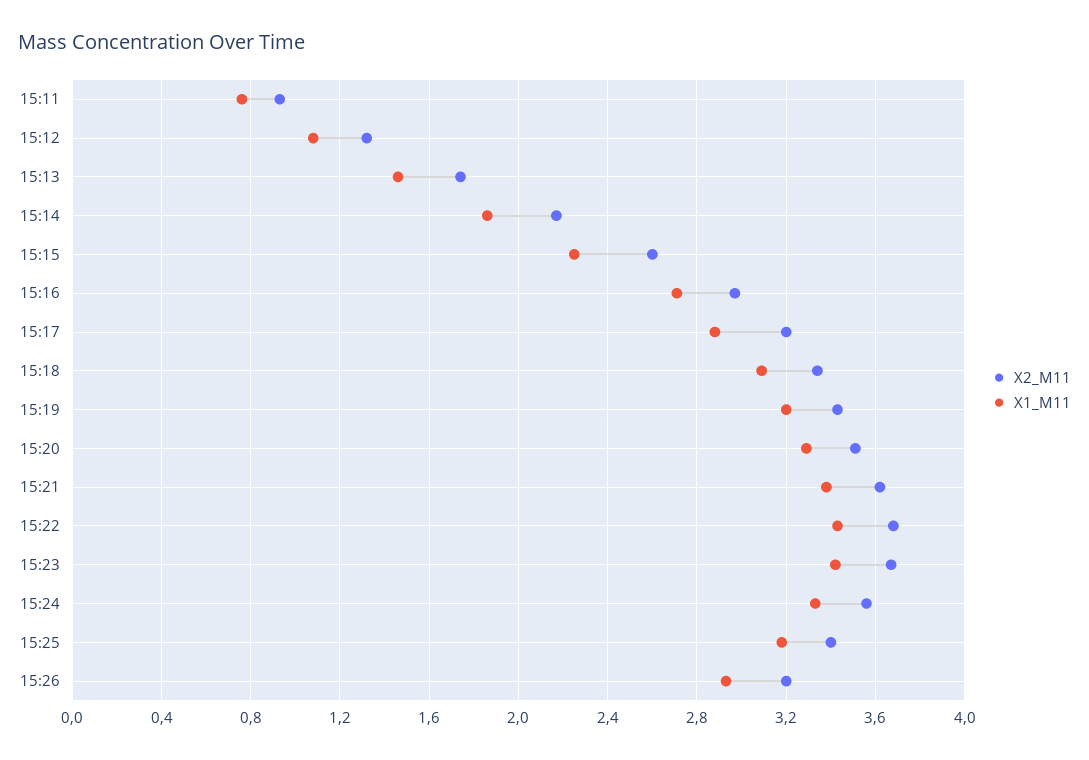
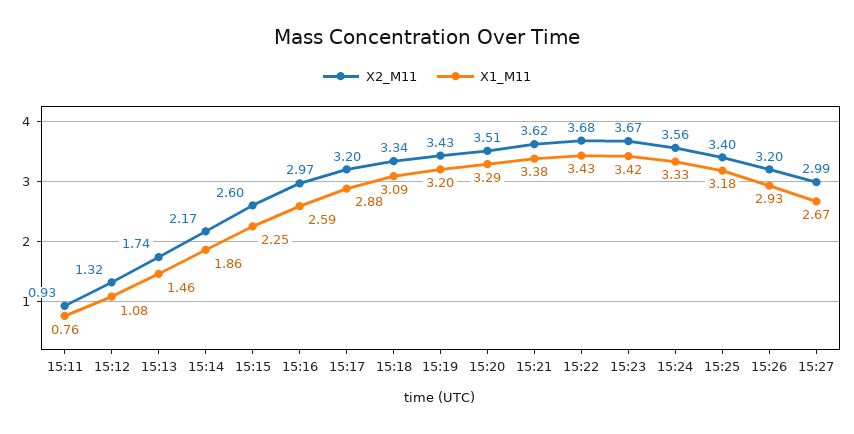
X1_M11, 15:16: 2.7 -> 2.59
X2_M11, 15:27: none -> 2.99
X1_M11, 15:27: none -> 2.67

